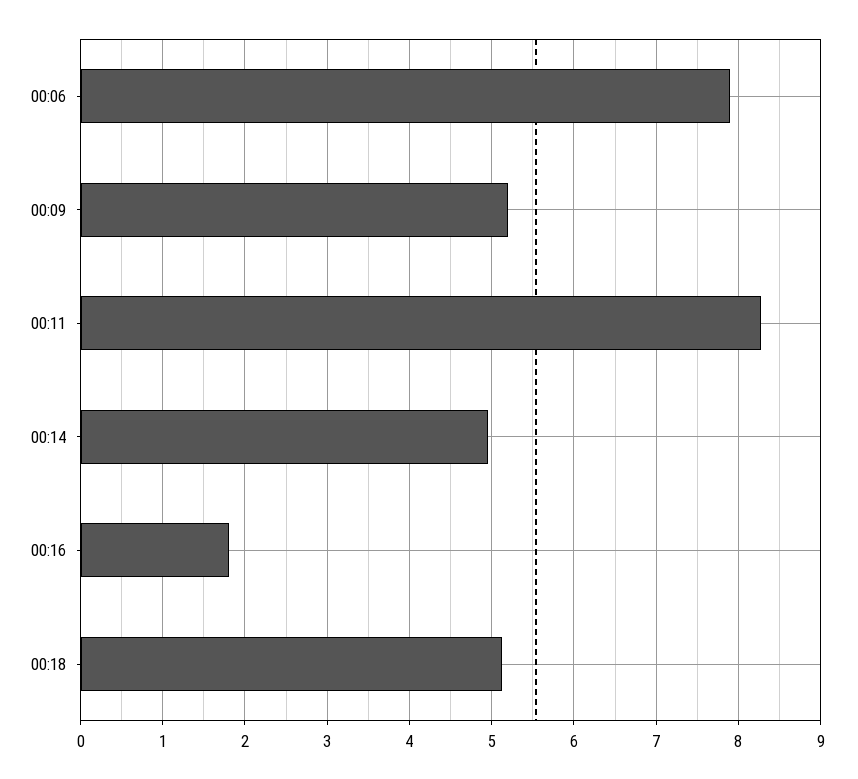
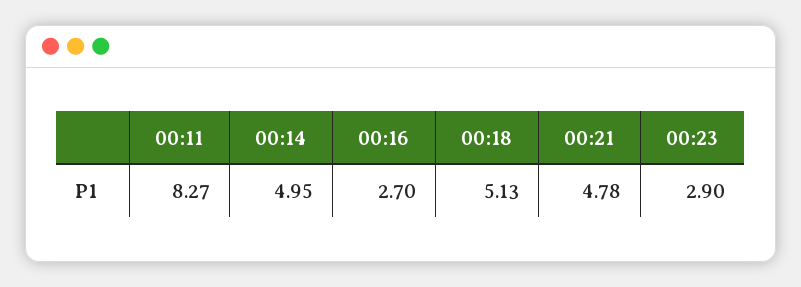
00:06: 7.9 -> none
00:09: 5.2 -> none
00:16: 1.8 -> 2.7
00:21: none -> 4.78
00:23: none -> 2.9

